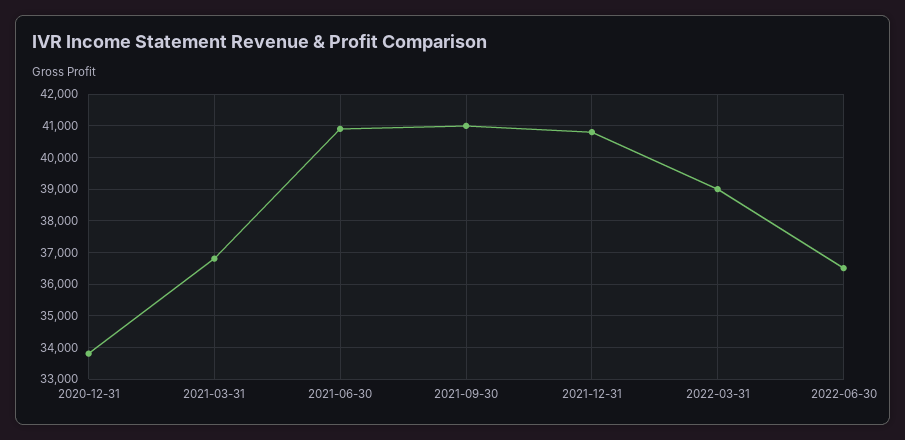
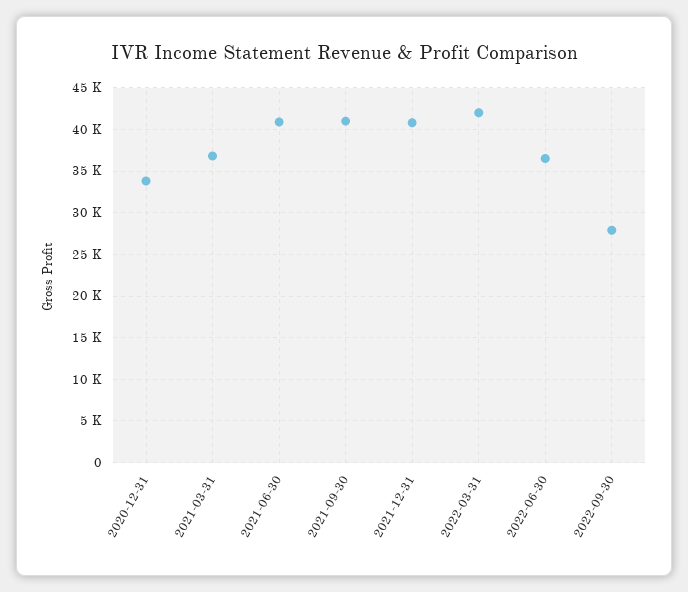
2022-03-31: 39000 -> 42000
2022-09-30: none -> 28000

